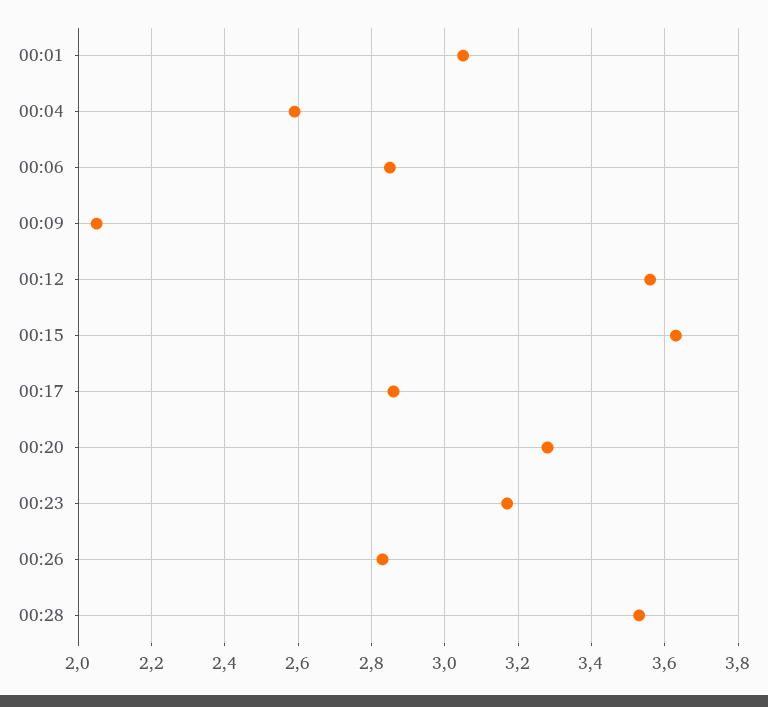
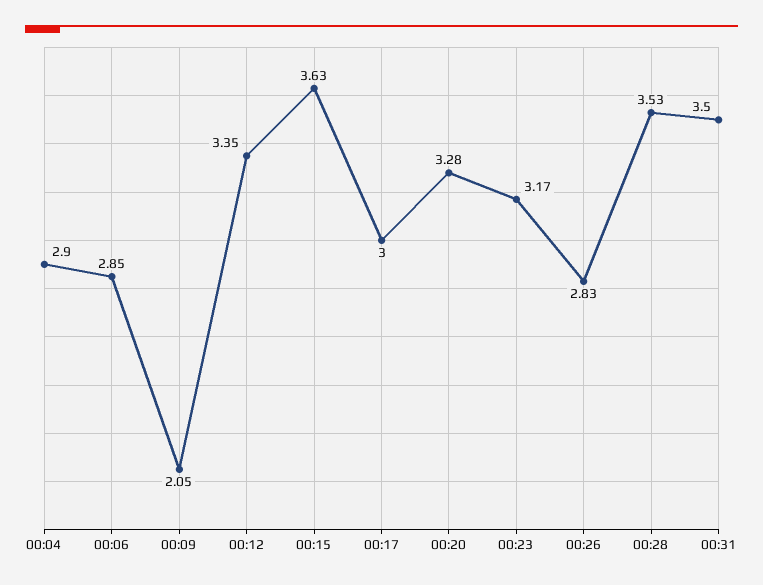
00:01: 3.05 -> none
00:04: 2.6 -> 2.9
00:12: 3.55 -> 3.35
00:17: 2.85 -> 3
00:31: none -> 3.5

